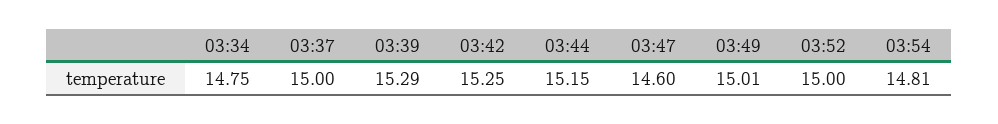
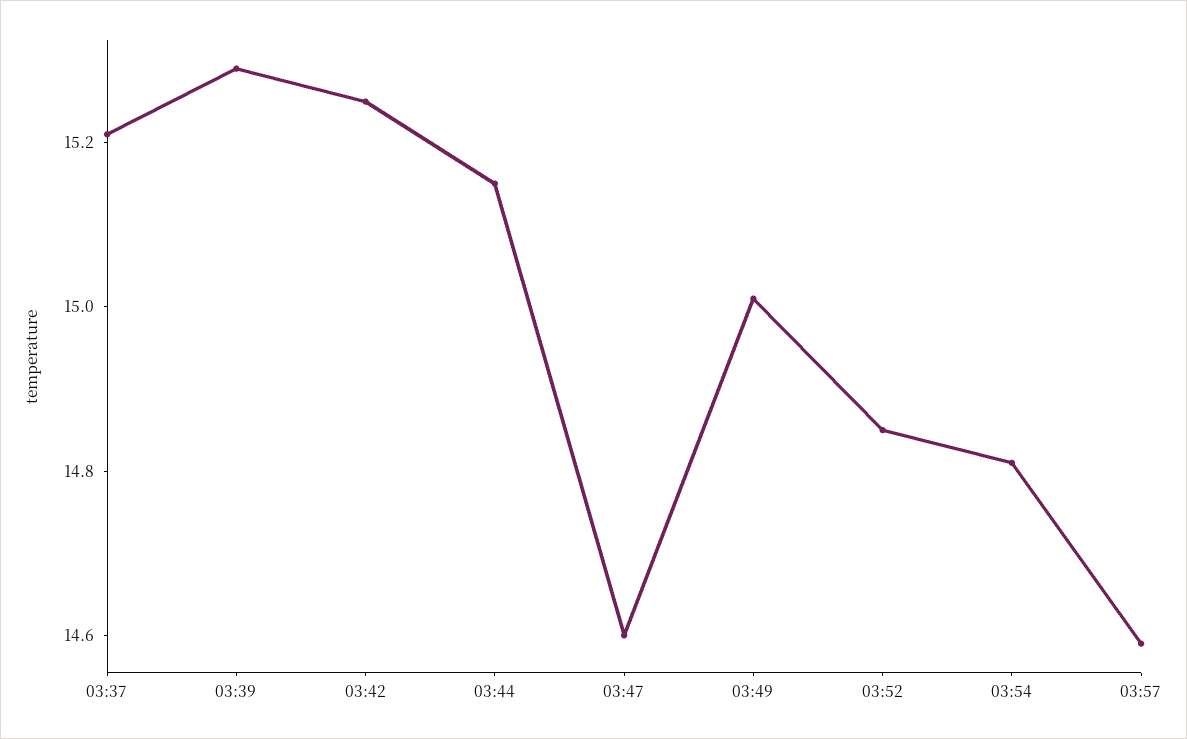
03:34: 14.75 -> none
03:37: 15 -> 15.2
03:52: 15 -> 14.85
03:57: none -> 14.6

